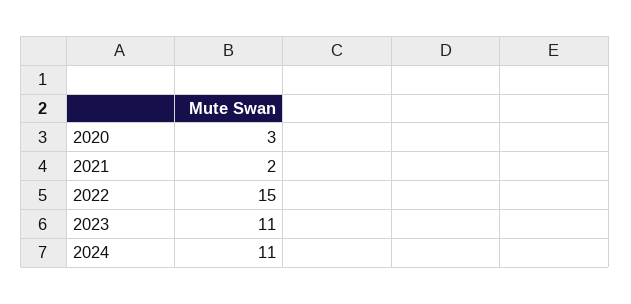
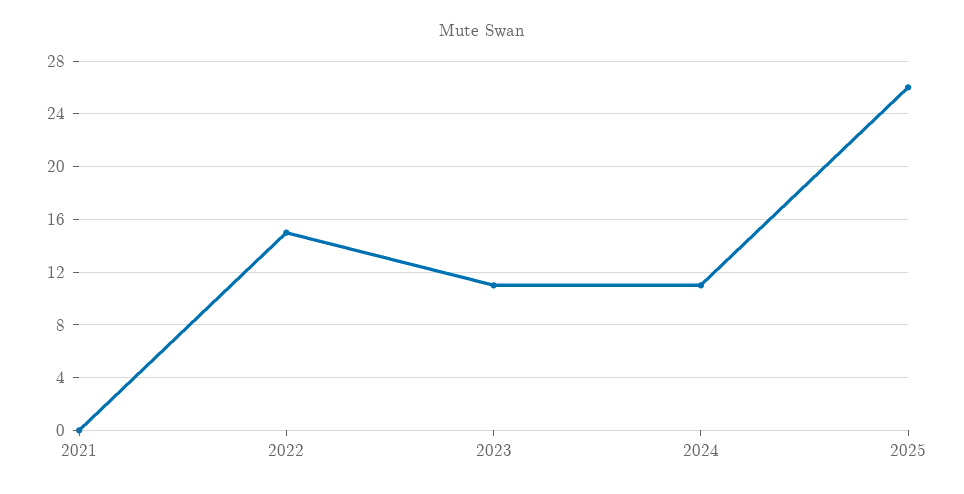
2020: 3 -> none
2021: 2 -> 0
2025: none -> 26

